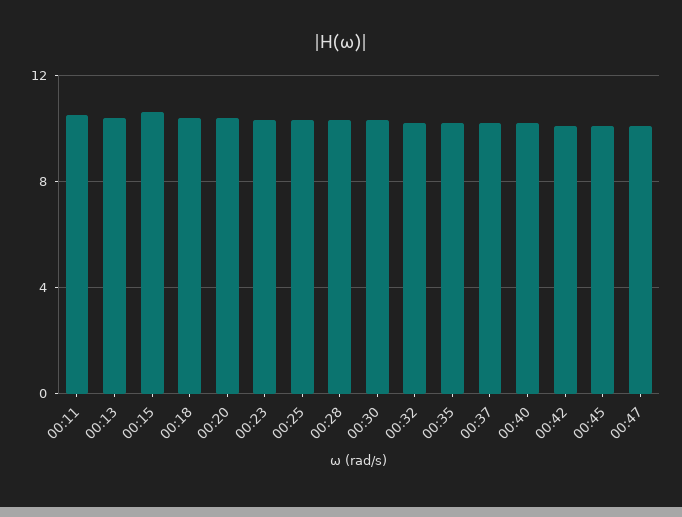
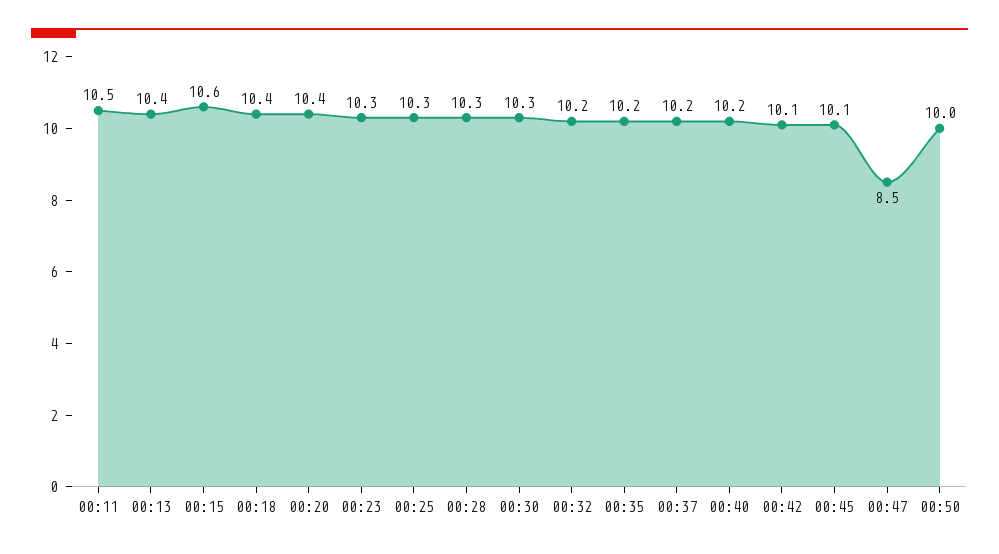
00:47: 10 -> 8.5
00:50: none -> 10

